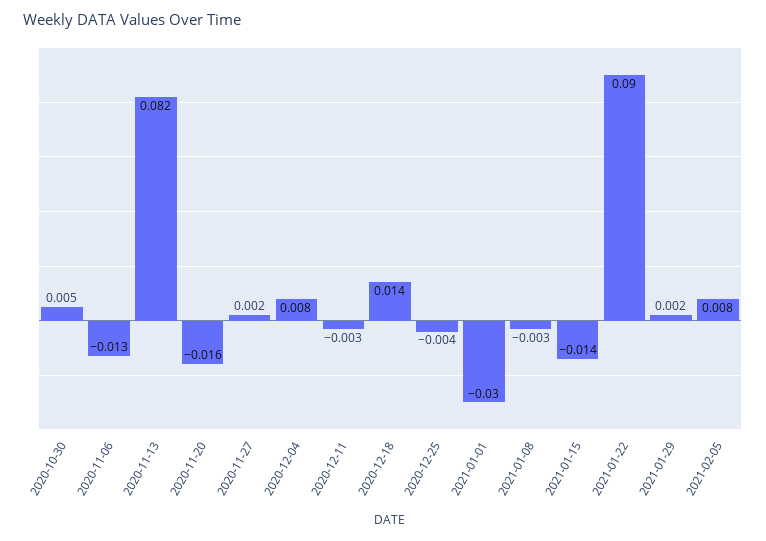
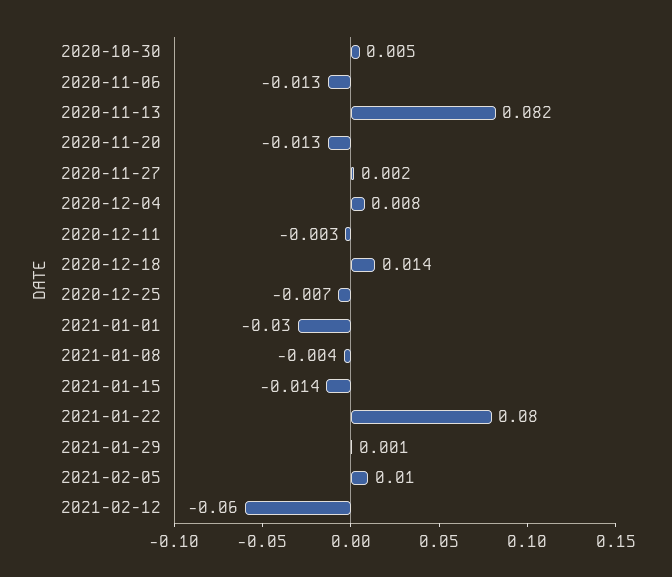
2020-11-20: -0.016 -> -0.013
2020-12-25: -0.004 -> -0.007
2021-01-08: -0.003 -> -0.004
2021-01-22: 0.09 -> 0.08
2021-01-29: 0.002 -> 0.001
2021-02-05: 0.008 -> 0.01
2021-02-12: none -> -0.06

